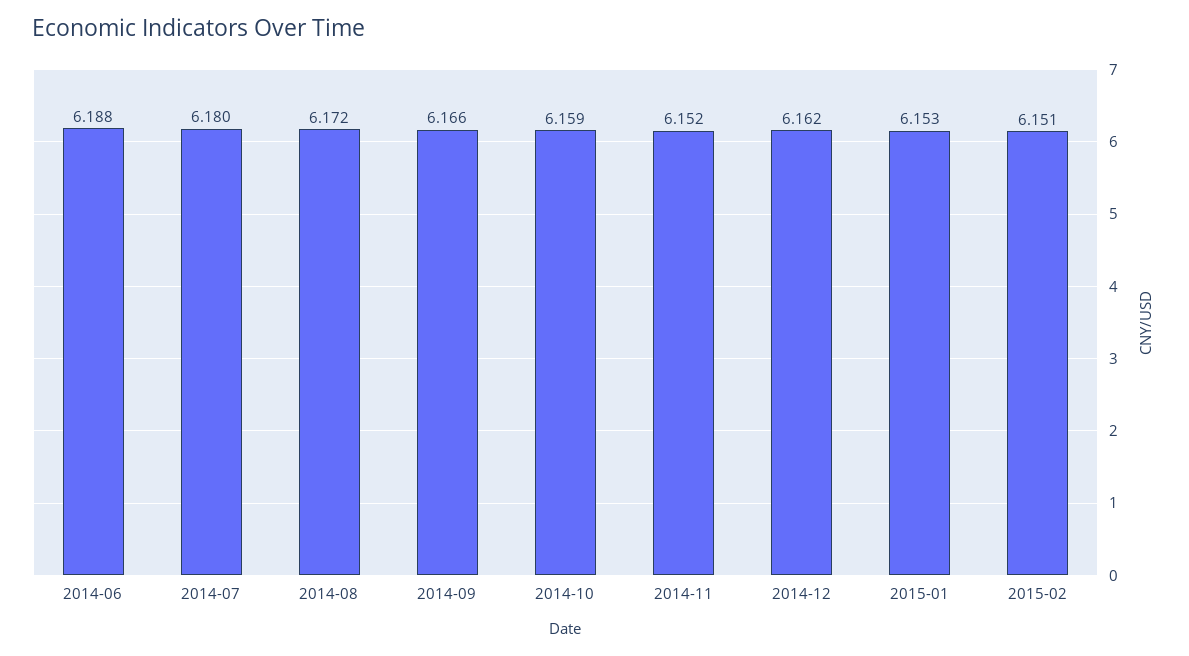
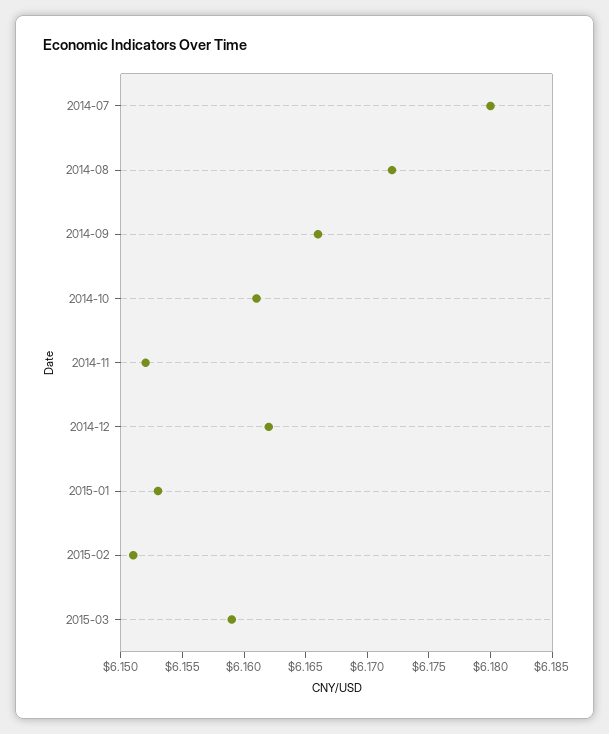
2014-06: 6.188 -> none
2014-10: 6.159 -> 6.161
2015-03: none -> 6.159

